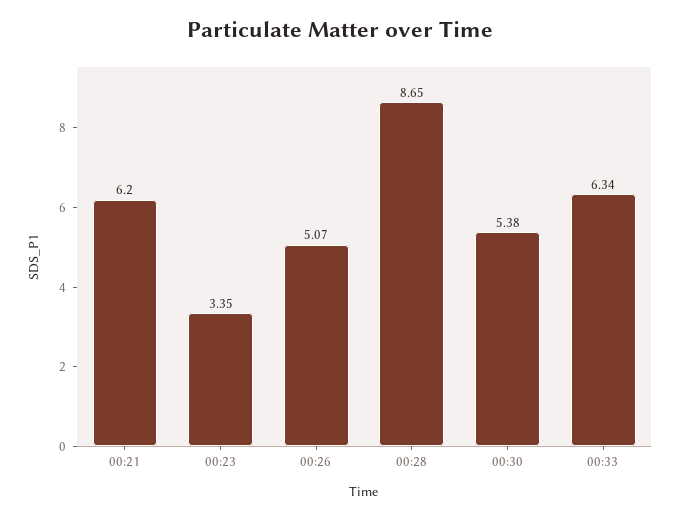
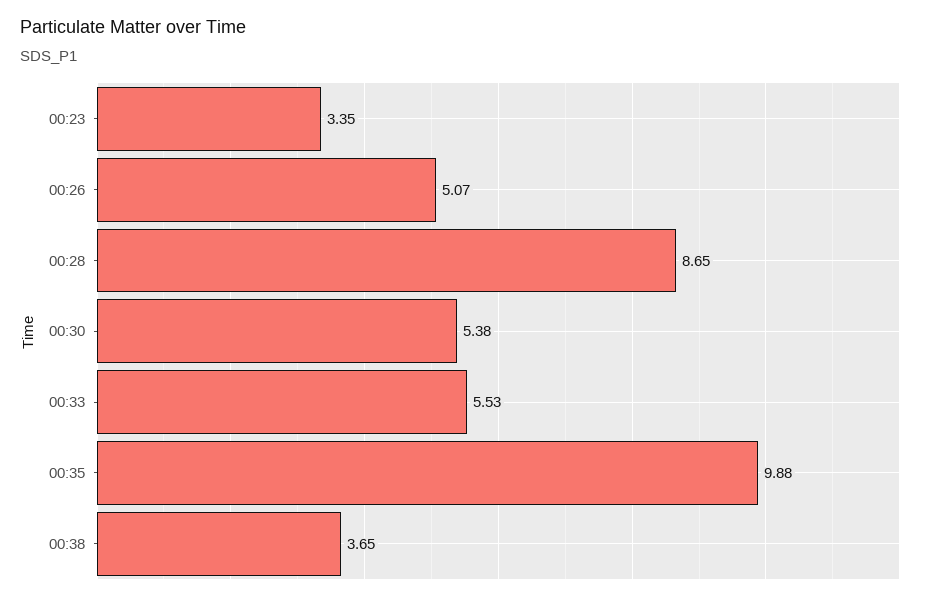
00:21: 6.2 -> none
00:33: 6.34 -> 5.53
00:35: none -> 9.88
00:38: none -> 3.65

